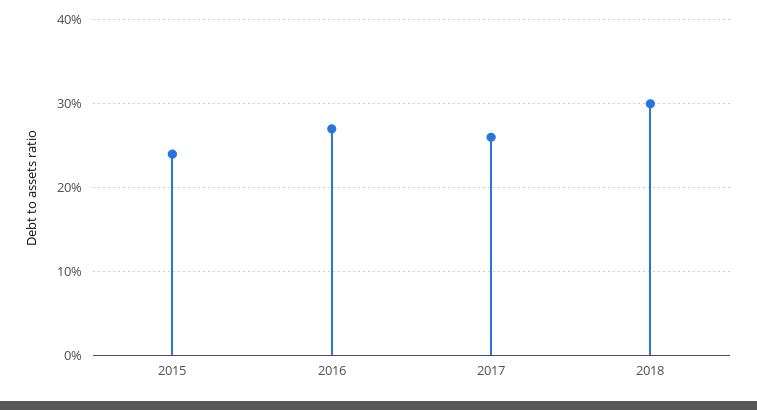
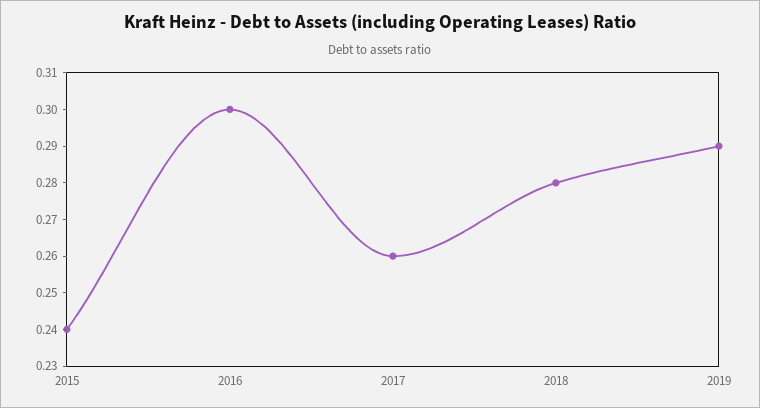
2016: 0.27 -> 0.3
2018: 0.3 -> 0.28
2019: none -> 0.29

